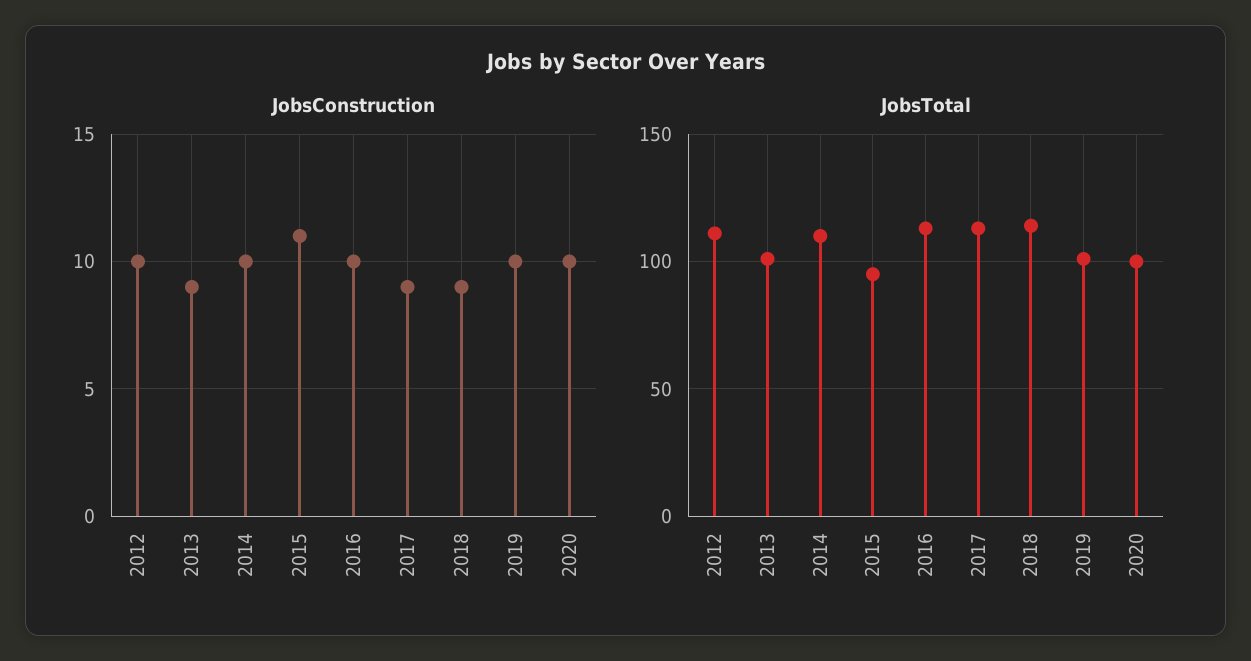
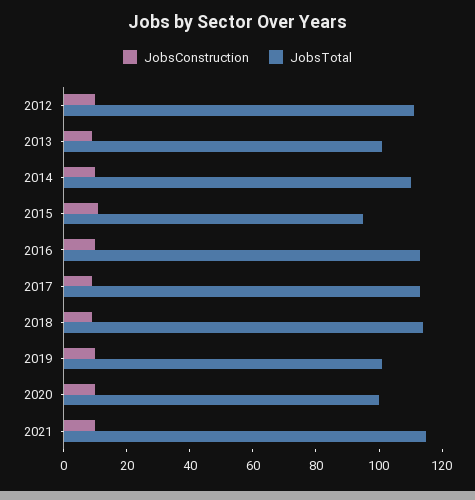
JobsConstruction, 2021: none -> 10
JobsTotal, 2021: none -> 115

